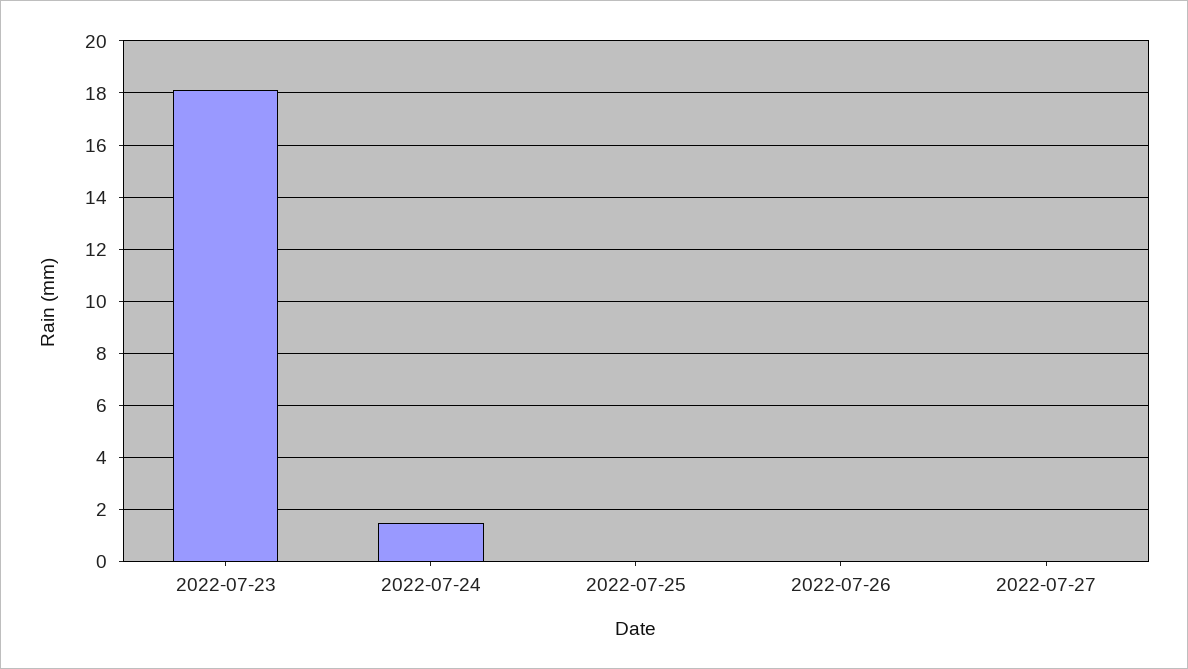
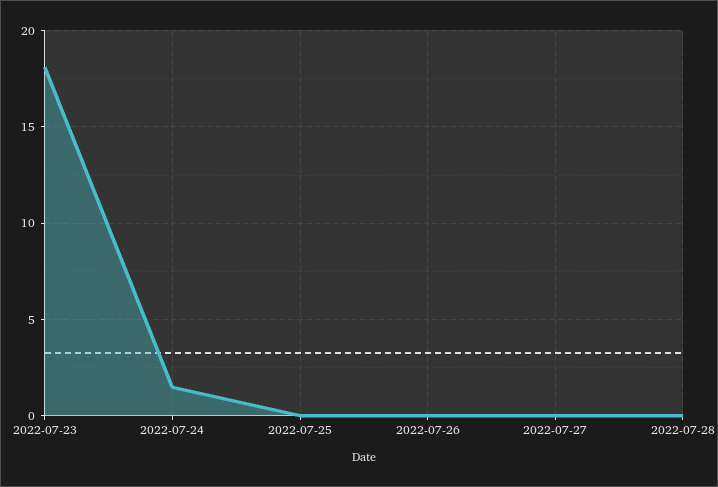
2022-07-28: none -> 0

